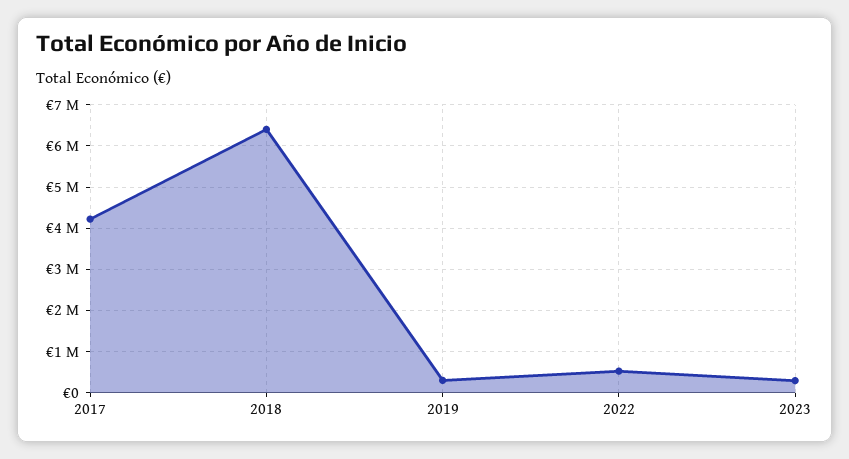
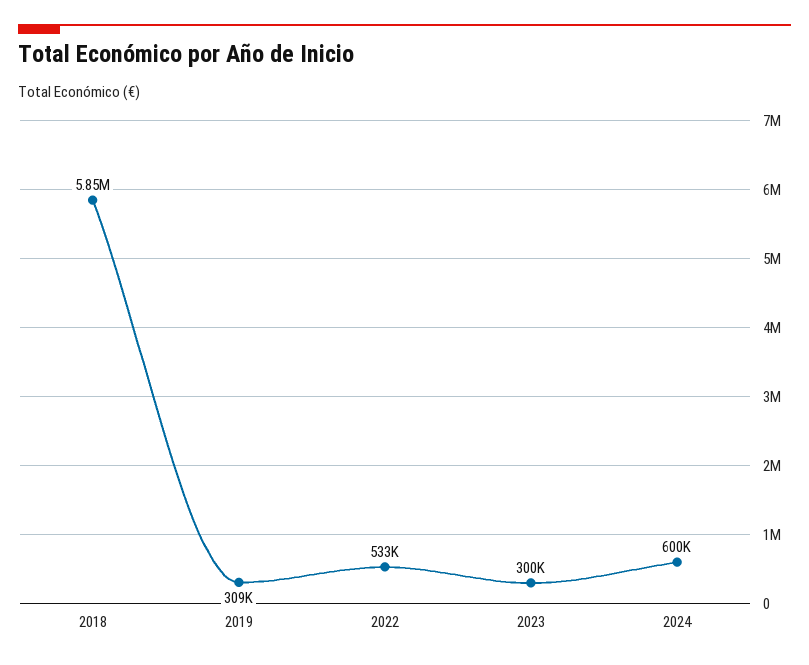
2017: 4200000 -> none
2018: 6400000 -> 5850000
2024: none -> 600000

